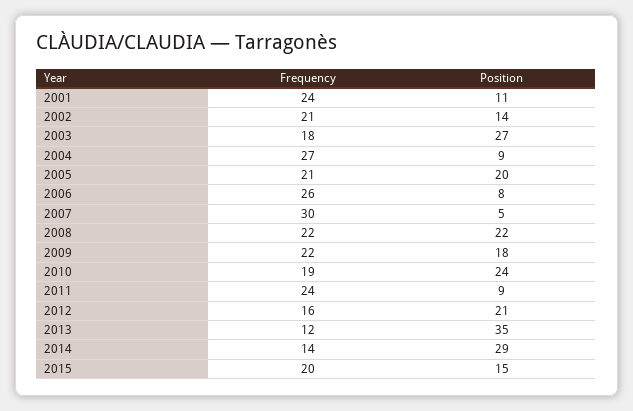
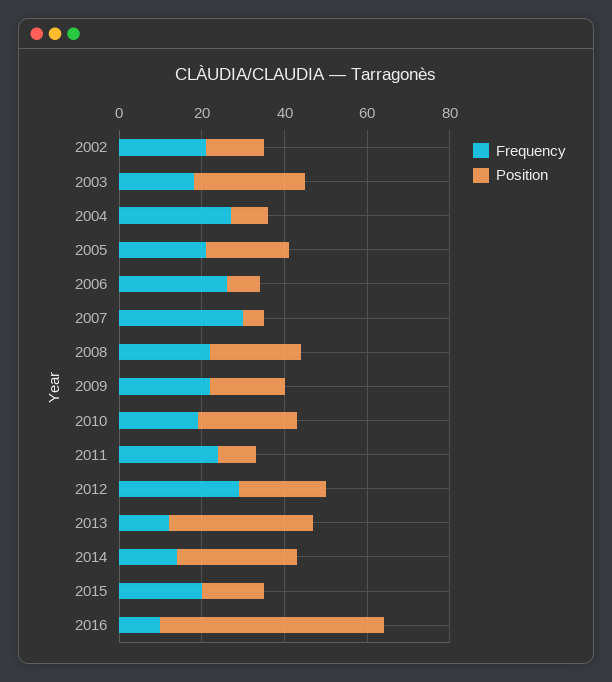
Frequency, 2001: 24 -> none
Position, 2001: 11 -> none
Frequency, 2012: 16 -> 30
Frequency, 2016: none -> 10
Position, 2016: none -> 55

